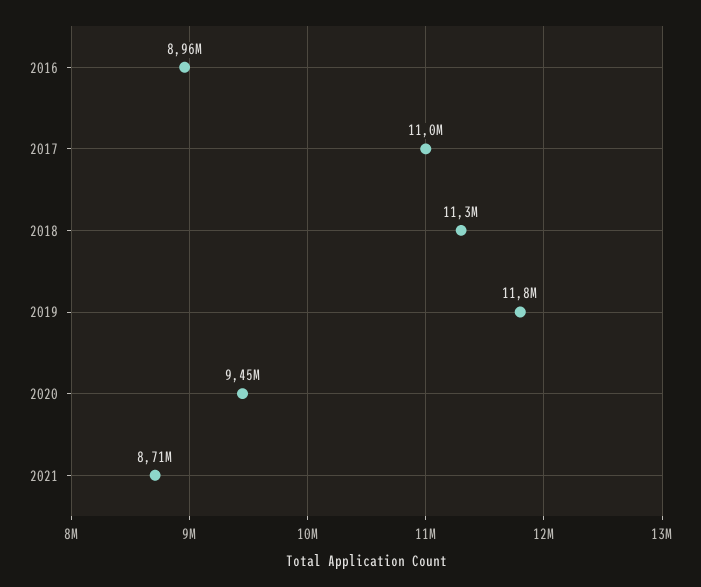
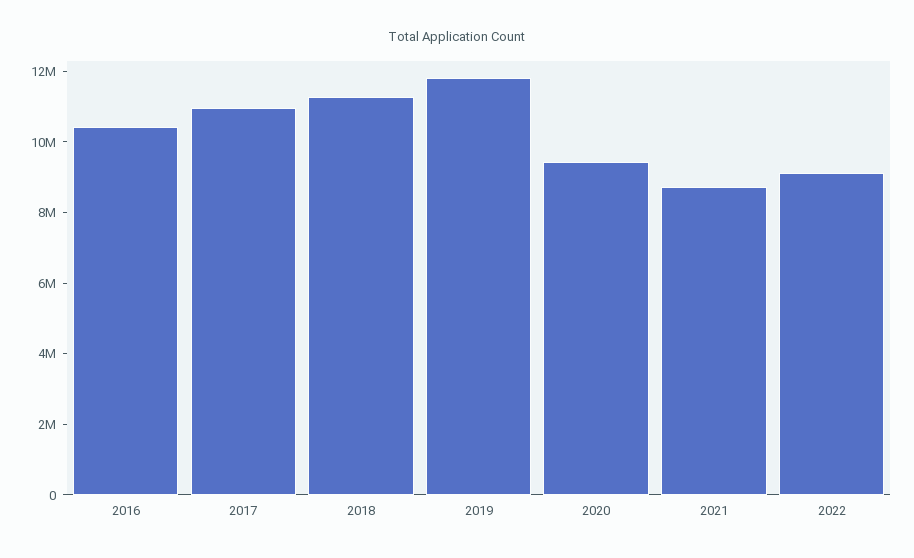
2016: 8960000 -> 10500000
2022: none -> 9000000

